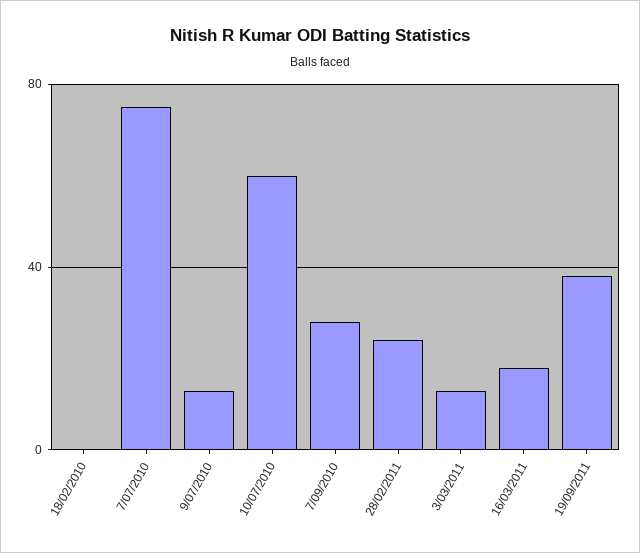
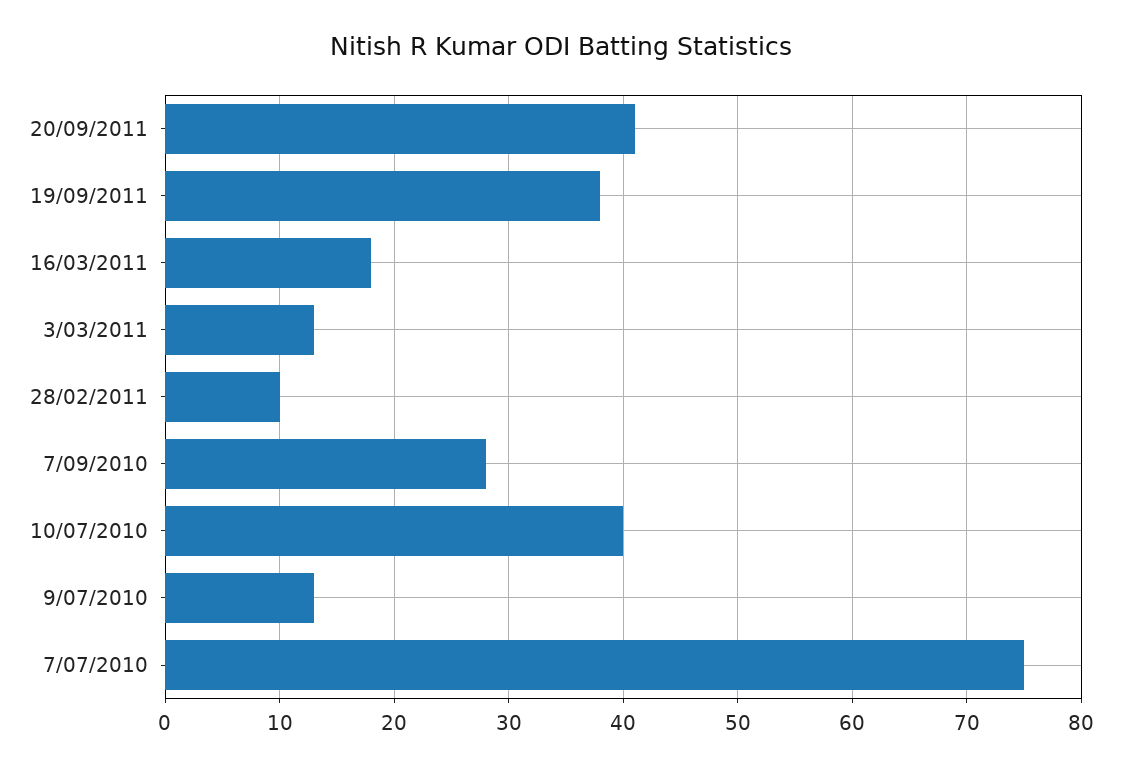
18/02/2010: 0 -> none
10/07/2010: 60 -> 40
28/02/2011: 25 -> 10
20/09/2011: none -> 41

